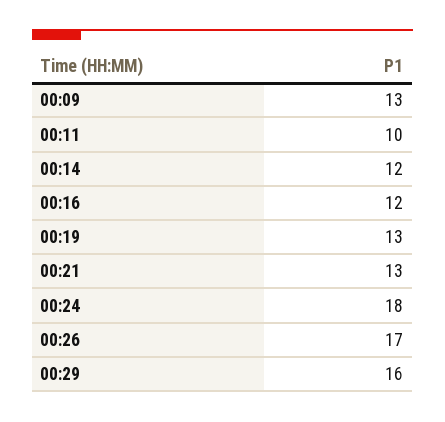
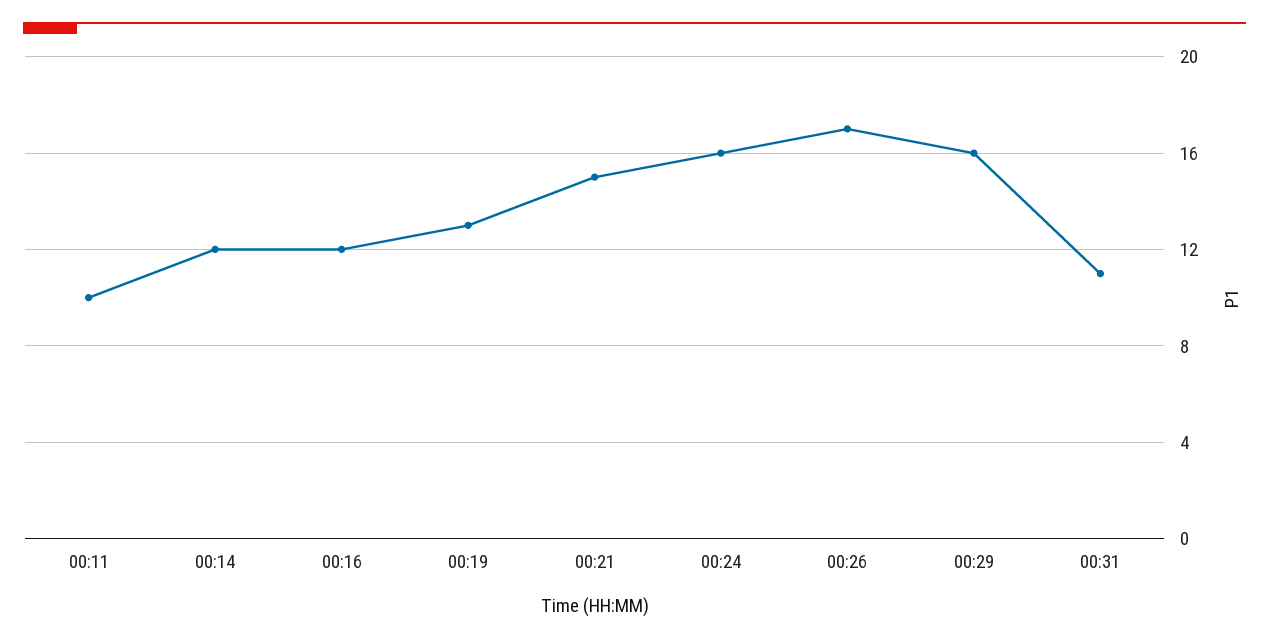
00:09: 13 -> none
00:21: 13 -> 15
00:24: 18 -> 16
00:31: none -> 11

